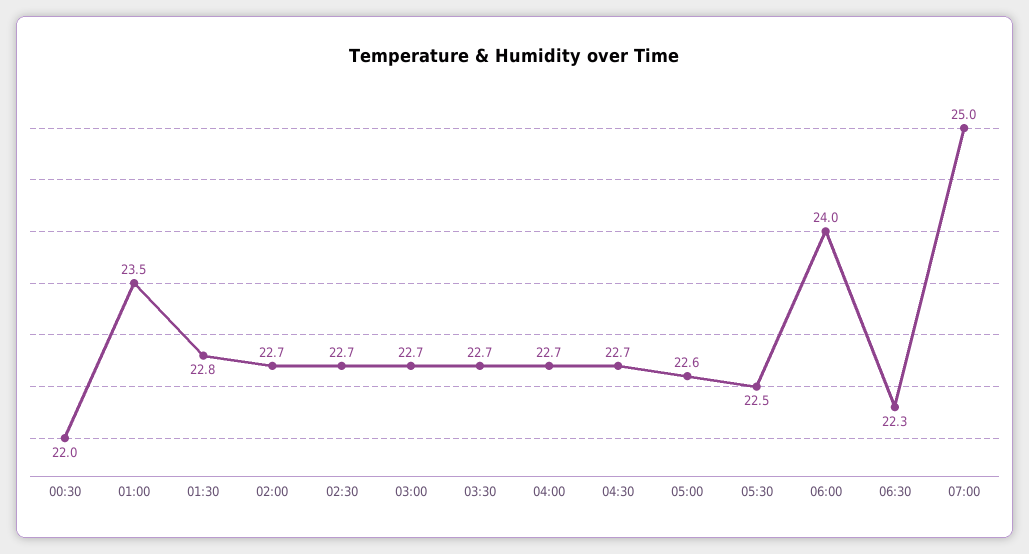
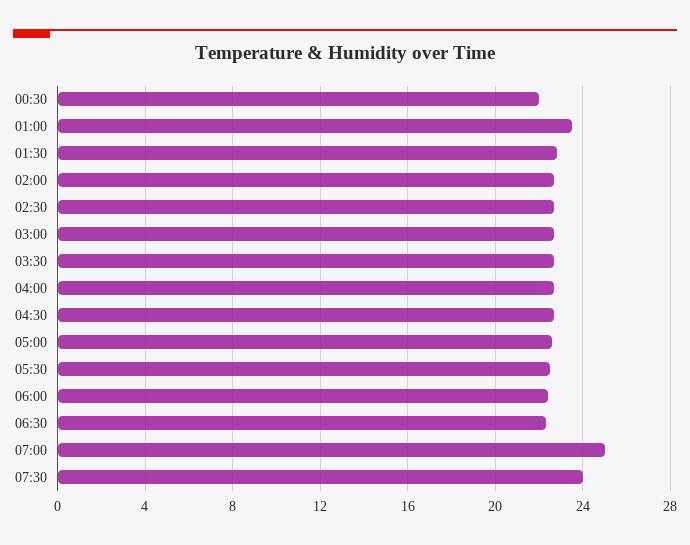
06:00: 24 -> 22.5
07:30: none -> 24

